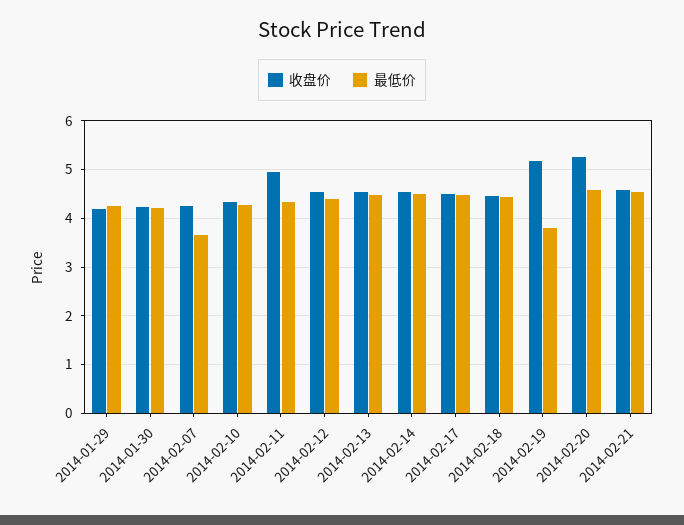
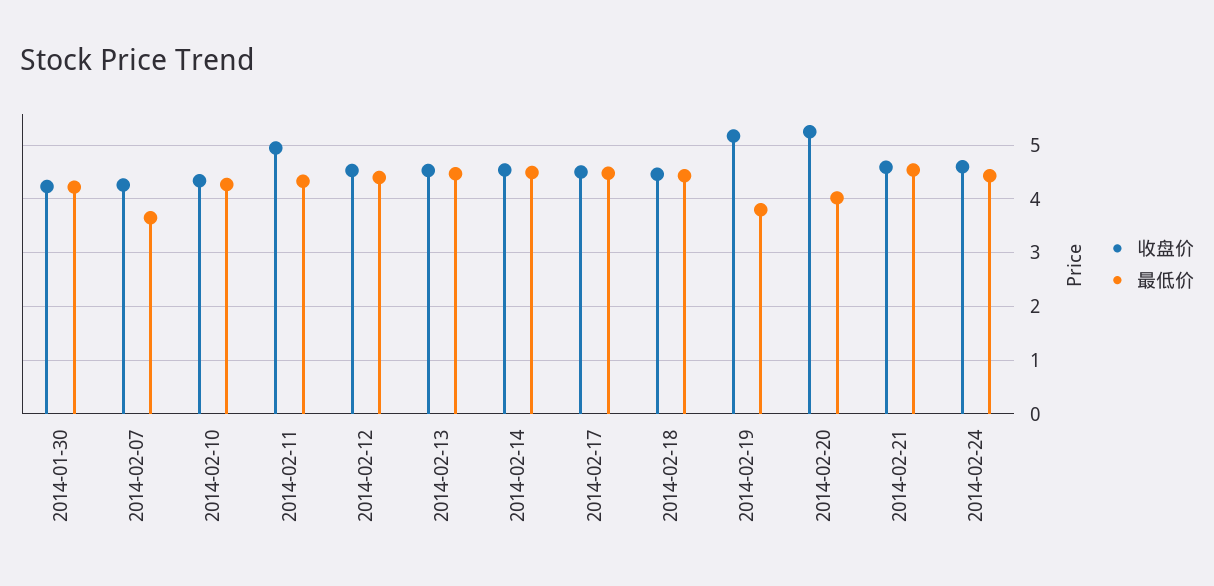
收盘价, 2014-01-29: 4.2 -> none
最低价, 2014-01-29: 4.2 -> none
最低价, 2014-02-20: 4.6 -> 4
收盘价, 2014-02-24: none -> 4.6
最低价, 2014-02-24: none -> 4.4

